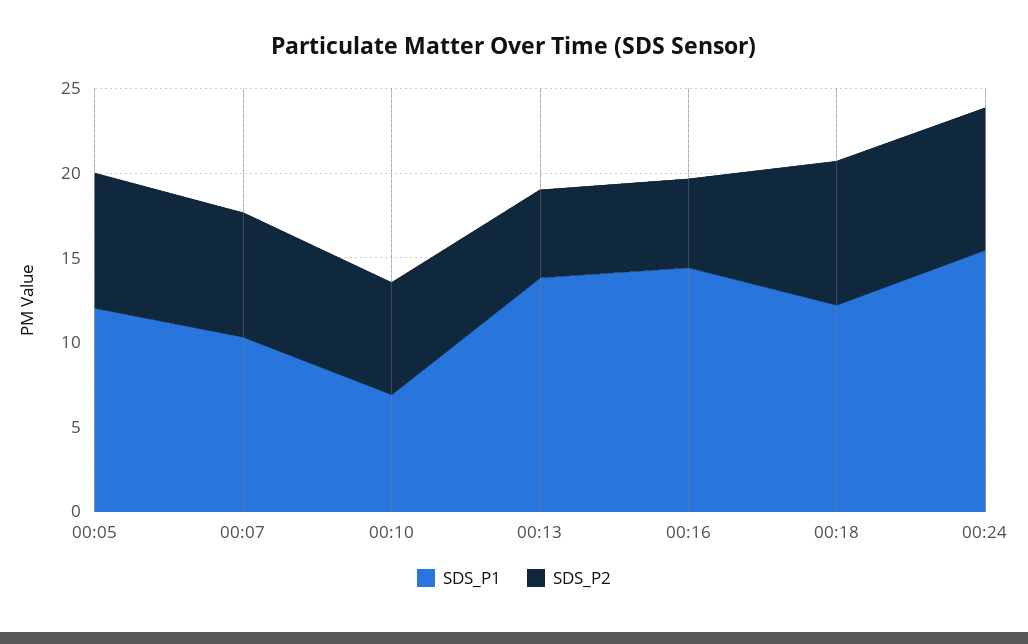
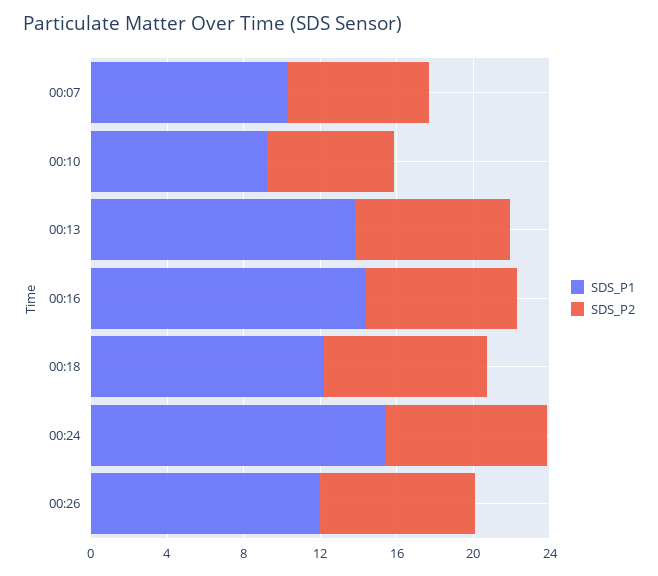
SDS_P1, 00:05: 12 -> none
SDS_P2, 00:05: 8 -> none
SDS_P1, 00:10: 7 -> 9
SDS_P2, 00:13: 5 -> 8
SDS_P2, 00:16: 5 -> 8
SDS_P1, 00:26: none -> 12
SDS_P2, 00:26: none -> 8

